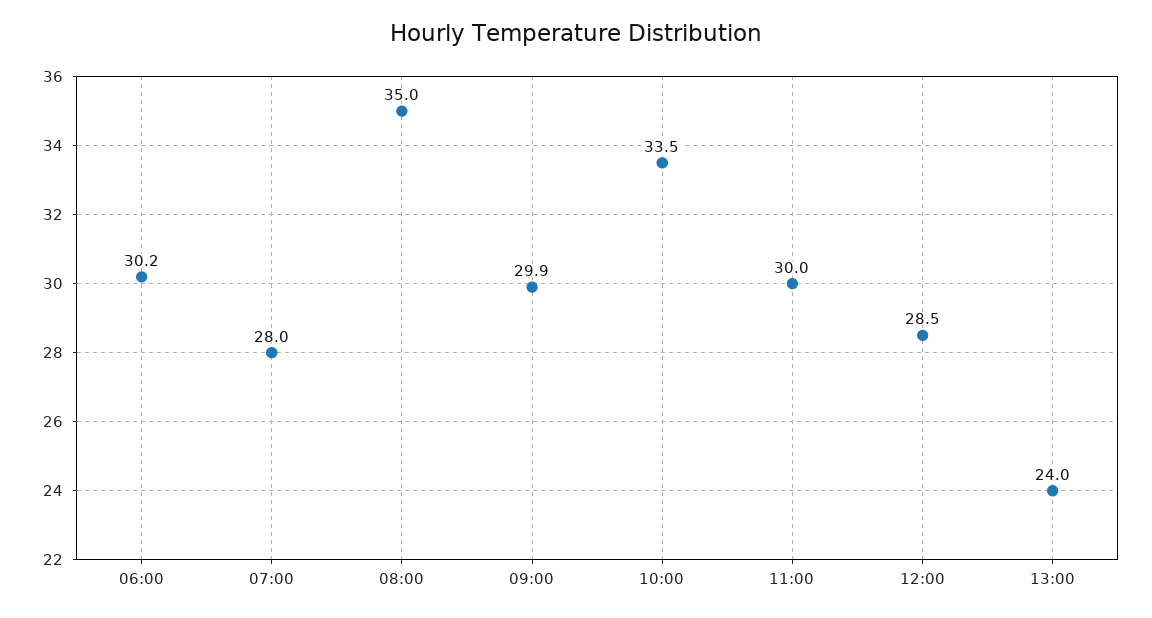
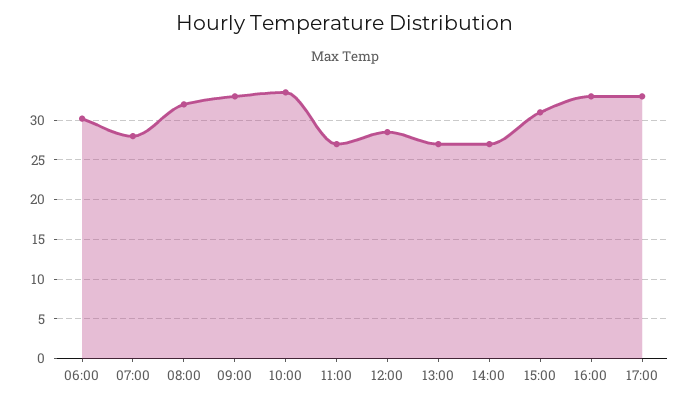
08:00: 35 -> 32
09:00: 29.9 -> 33
11:00: 30 -> 27
13:00: 24 -> 27
14:00: none -> 27
15:00: none -> 31
16:00: none -> 33
17:00: none -> 33

